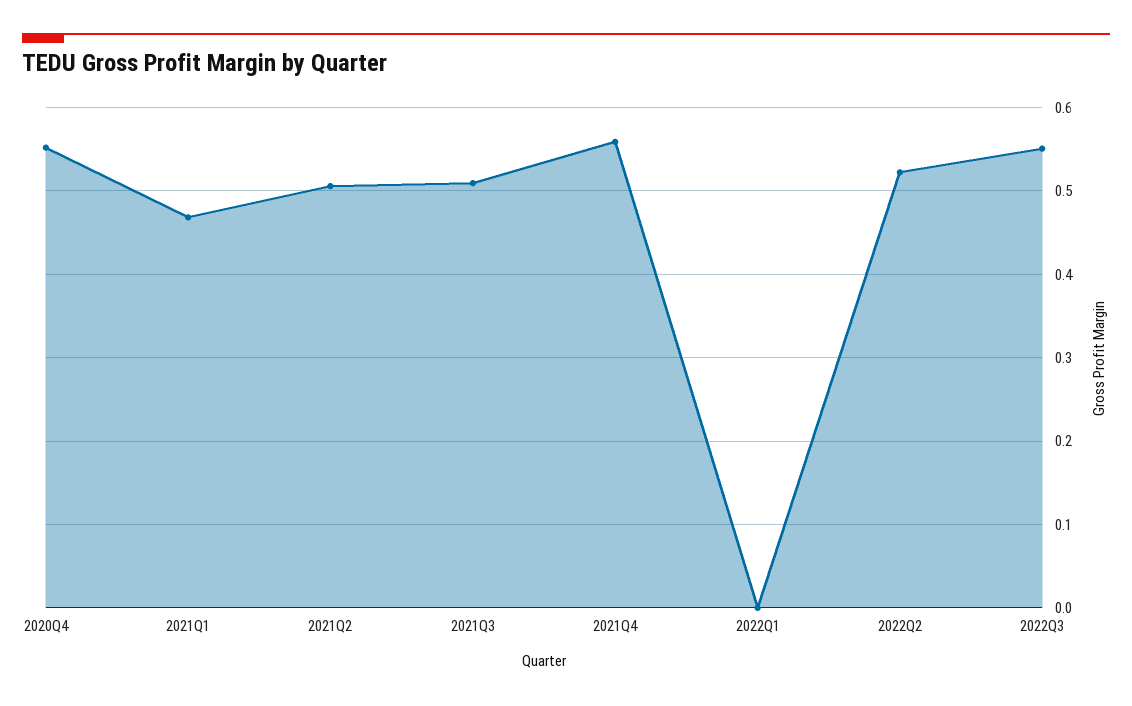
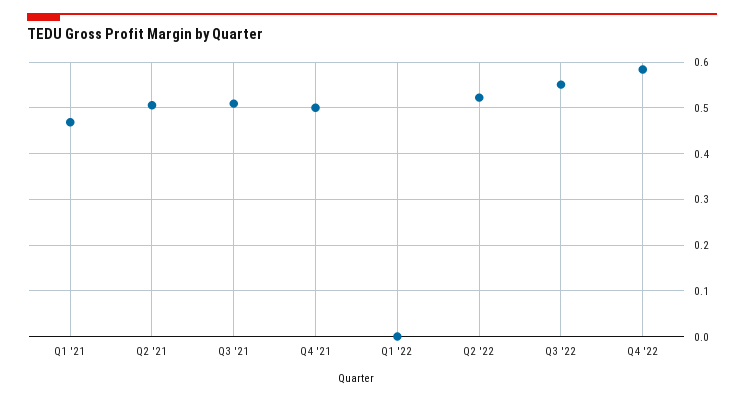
2020Q4: 0.55 -> none
2021Q4: 0.56 -> 0.5
Q4 '22: none -> 0.58

